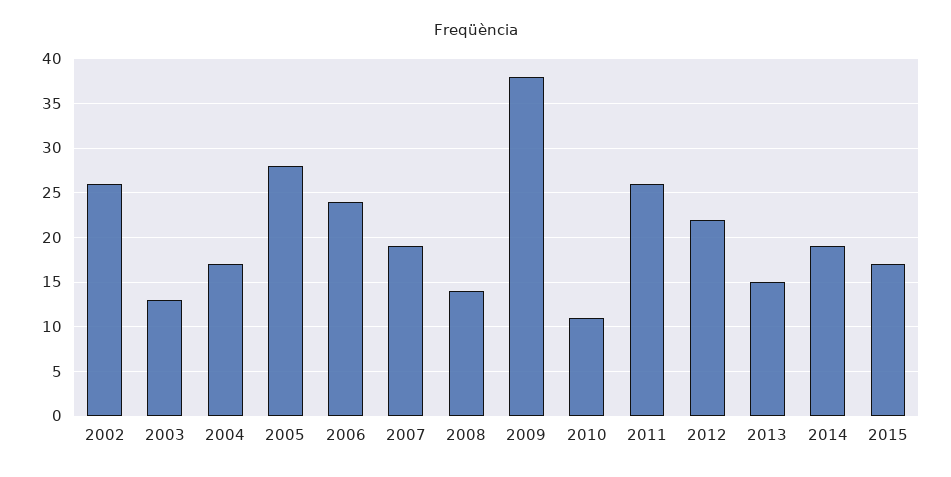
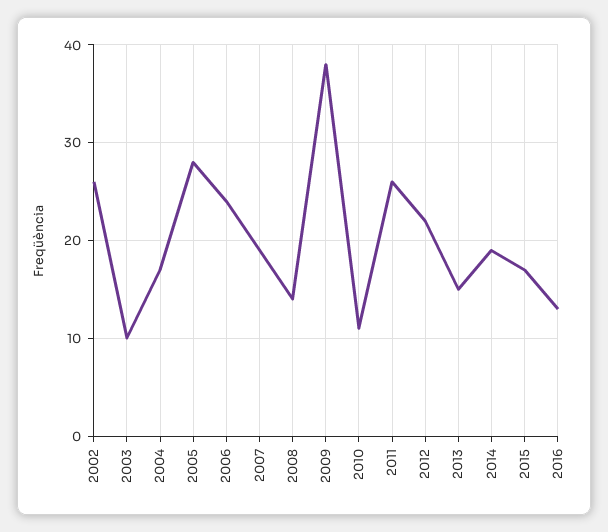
2003: 13 -> 10
2016: none -> 13

